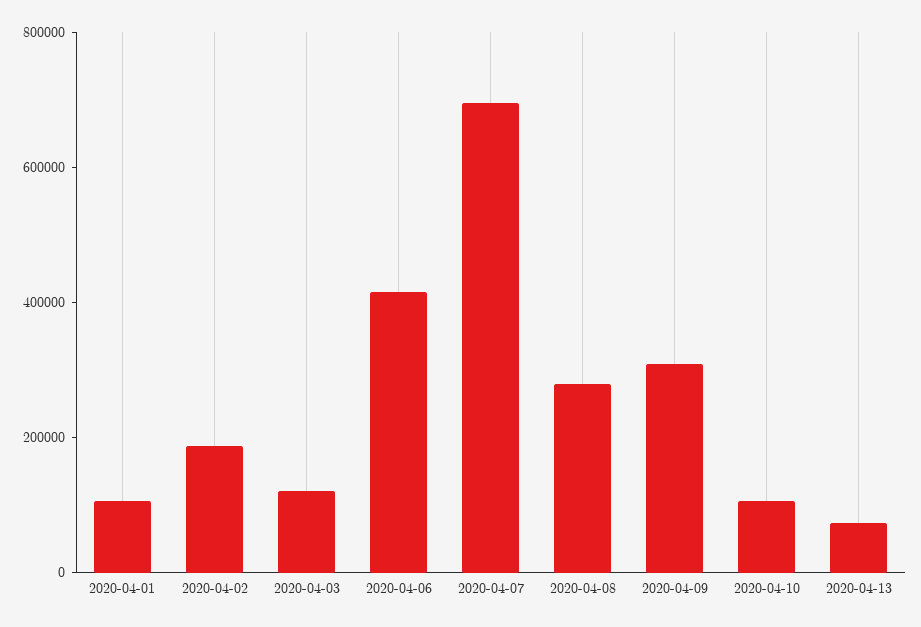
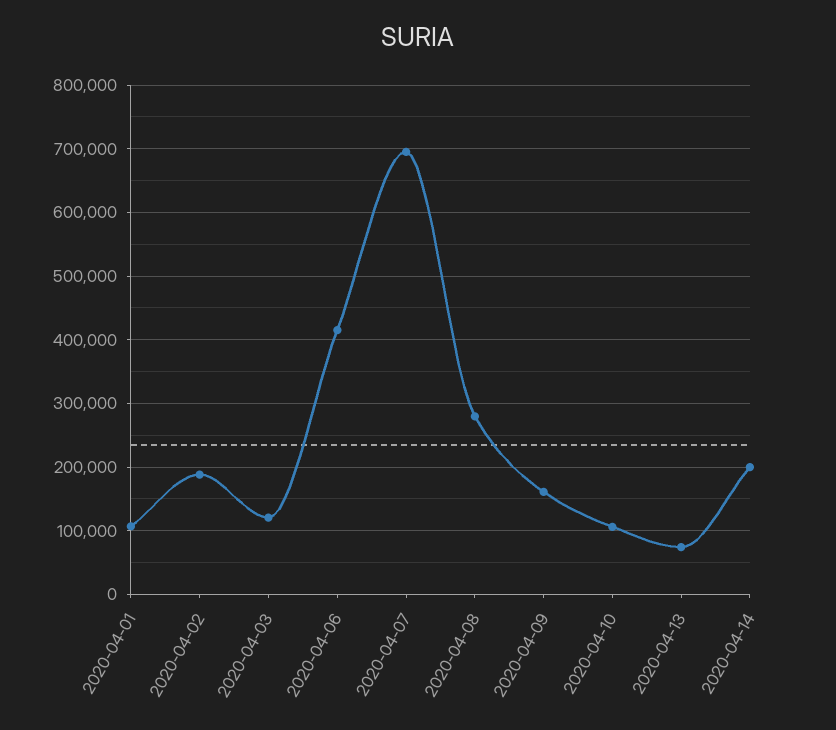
2020-04-09: 300000 -> 160000
2020-04-14: none -> 200000

